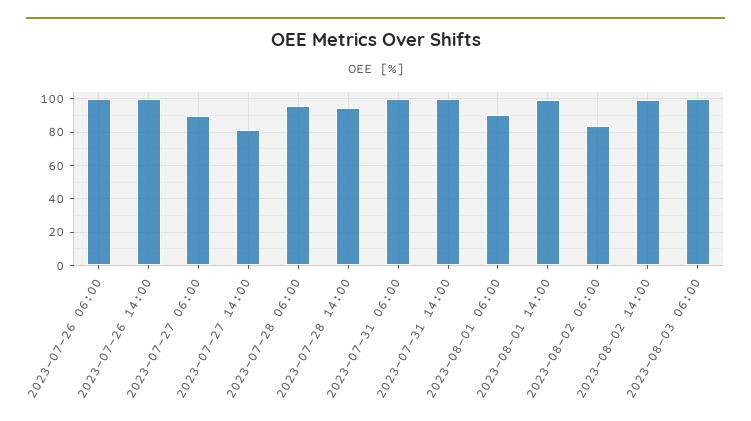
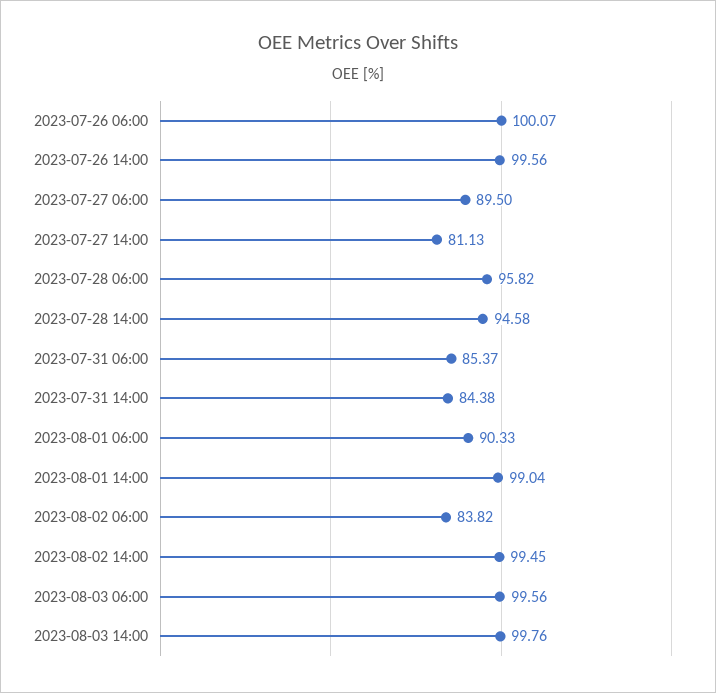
2023-07-31 06:00: 100 -> 85.37
2023-07-31 14:00: 100 -> 84.38
2023-08-03 14:00: none -> 99.76

